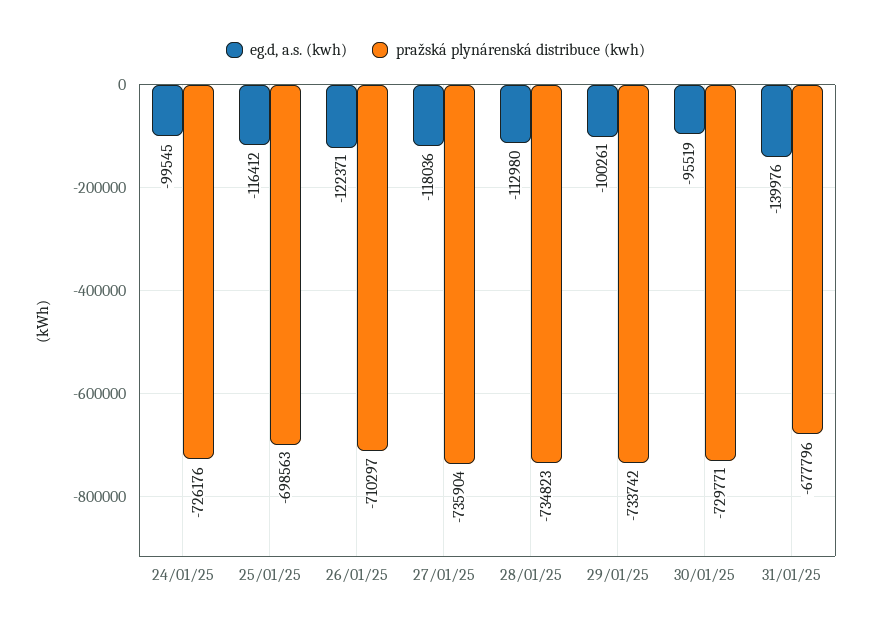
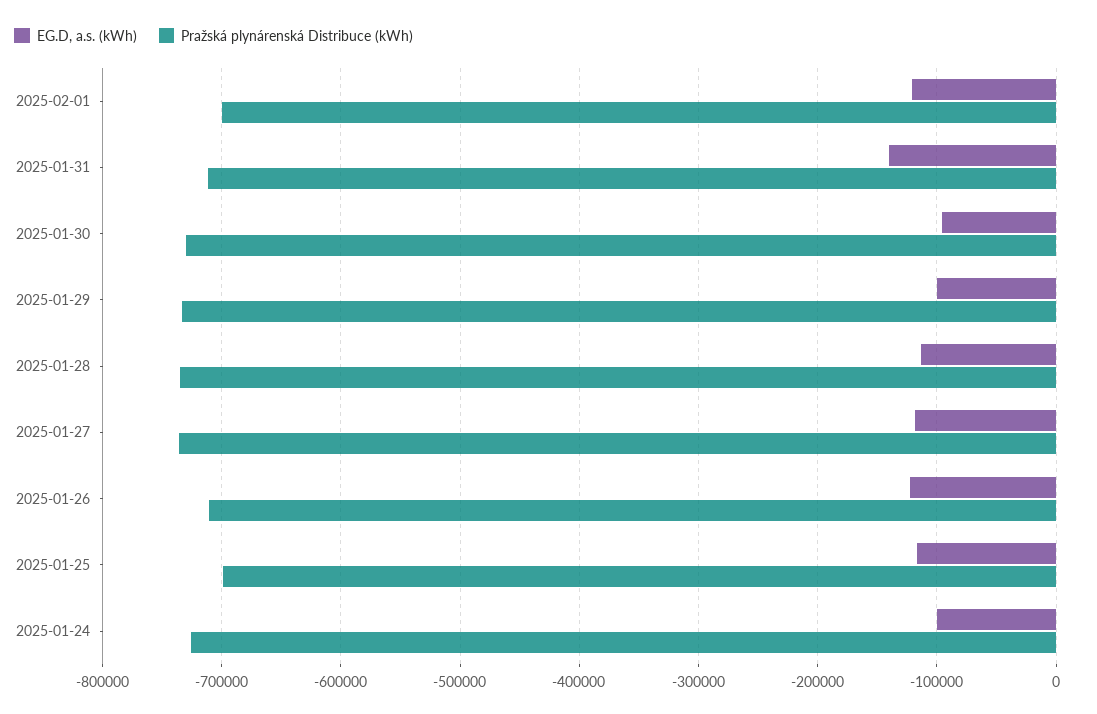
pražská plynárenská distribuce (kwh), 31/01/25: -677796 -> -710000
eg.d, a.s. (kwh), 2025-02-01: none -> -120000
pražská plynárenská distribuce (kwh), 2025-02-01: none -> -700000

